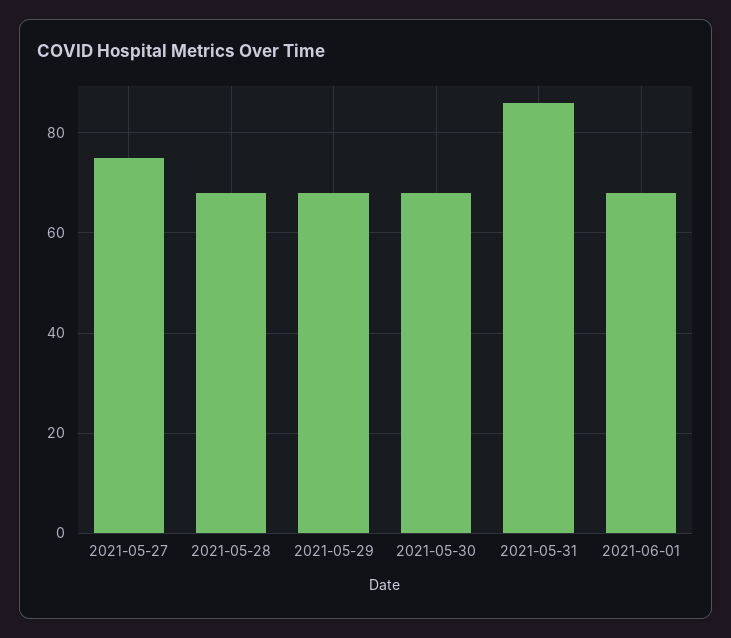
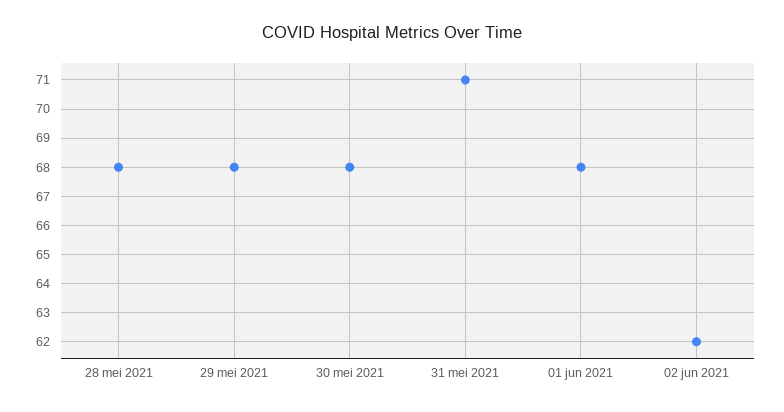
2021-05-27: 75 -> none
2021-05-31: 85 -> 71
02 jun 2021: none -> 62

